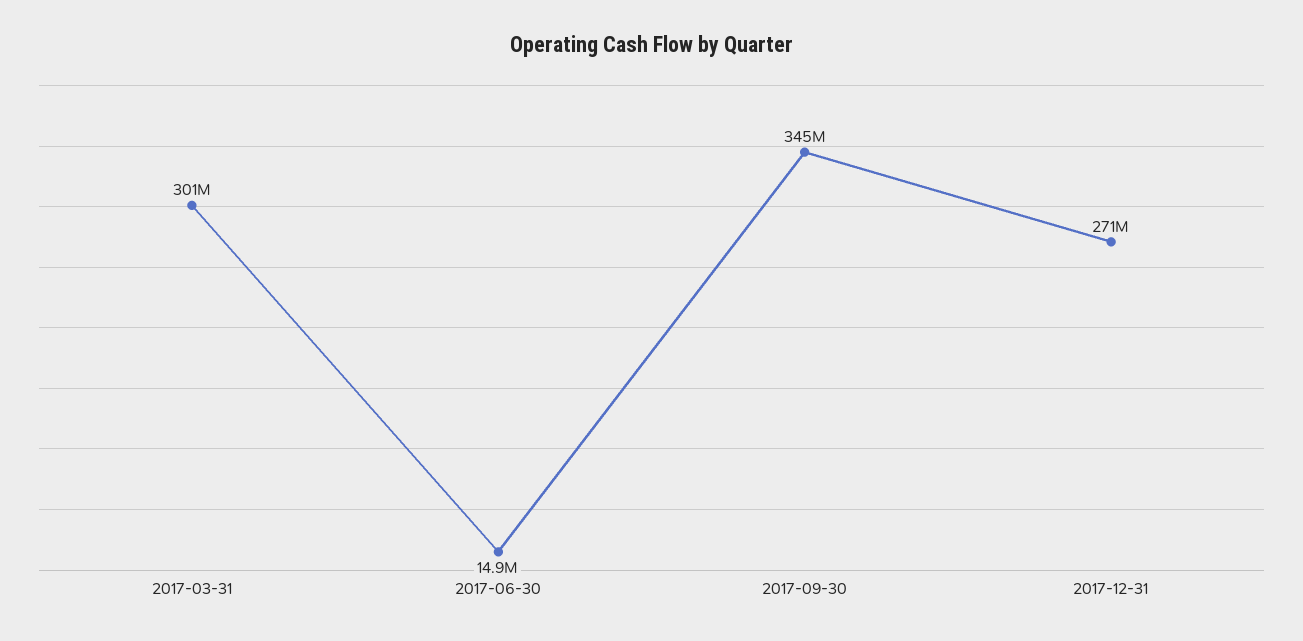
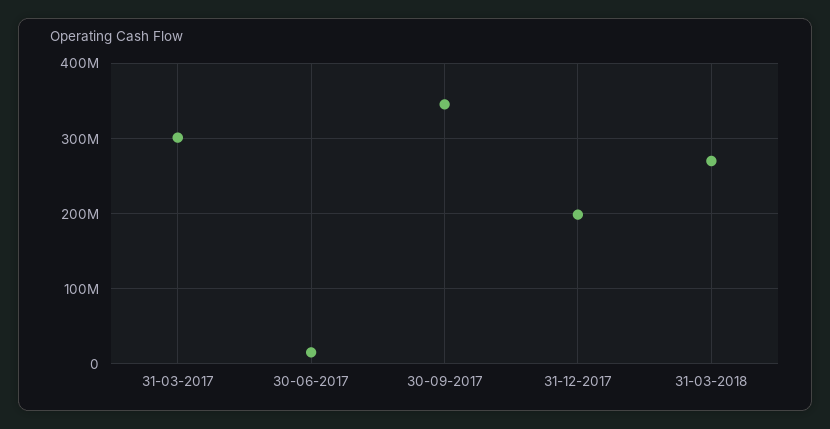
2017-12-31: 271000000 -> 200000000
31-03-2018: none -> 270000000

